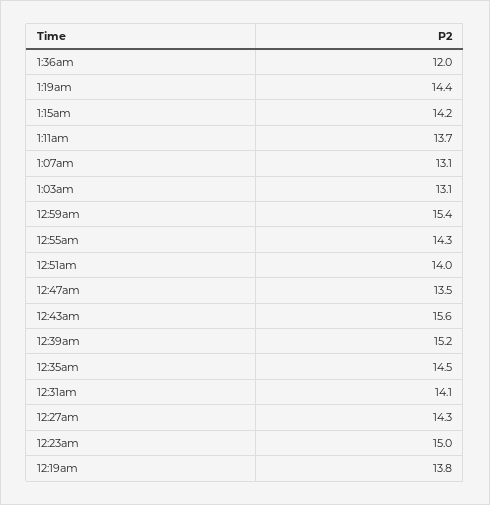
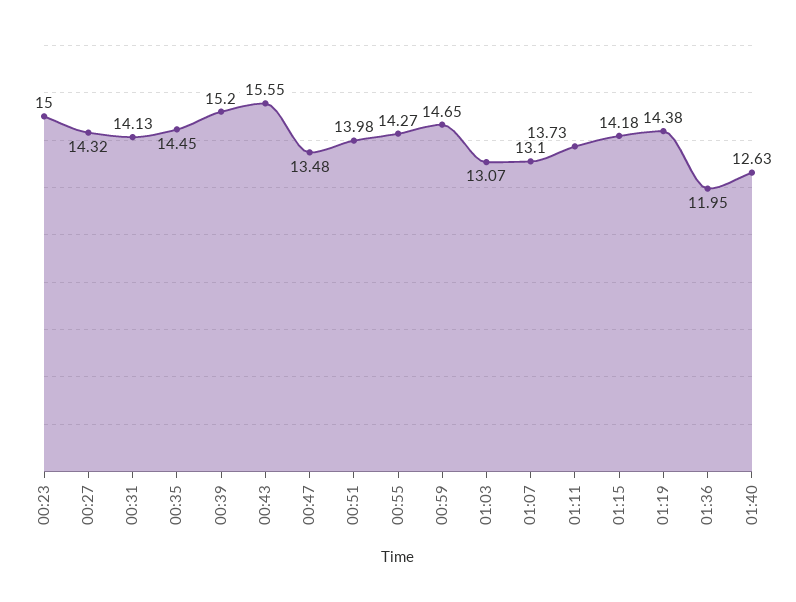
12:59am: 15.4 -> 14.65
12:19am: 13.8 -> none
01:40: none -> 12.63

